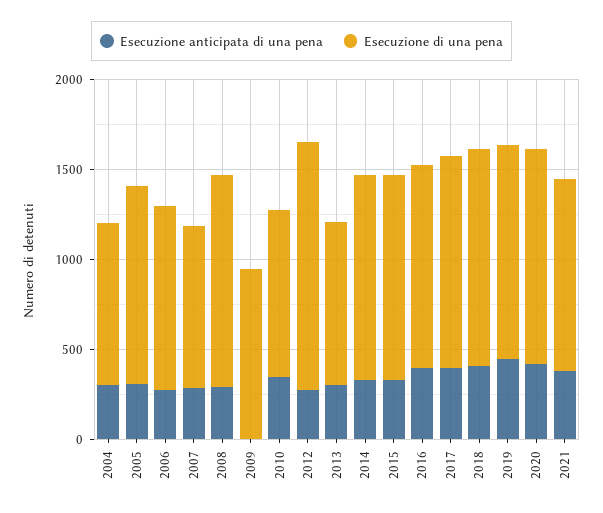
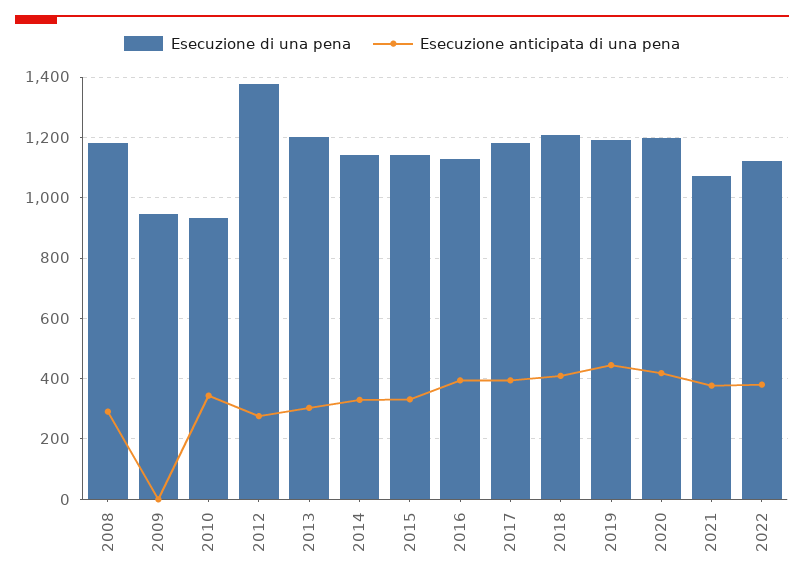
Esecuzione anticipata di una pena, 2004: 300 -> none
Esecuzione di una pena, 2004: 900 -> none
Esecuzione anticipata di una pena, 2005: 300 -> none
Esecuzione di una pena, 2005: 1100 -> none
Esecuzione anticipata di una pena, 2006: 300 -> none
Esecuzione di una pena, 2006: 1000 -> none
Esecuzione anticipata di una pena, 2007: 300 -> none
Esecuzione di una pena, 2007: 900 -> none
Esecuzione di una pena, 2013: 900 -> 1200
Esecuzione di una pena, 2022: none -> 1120
Esecuzione anticipata di una pena, 2022: none -> 380

